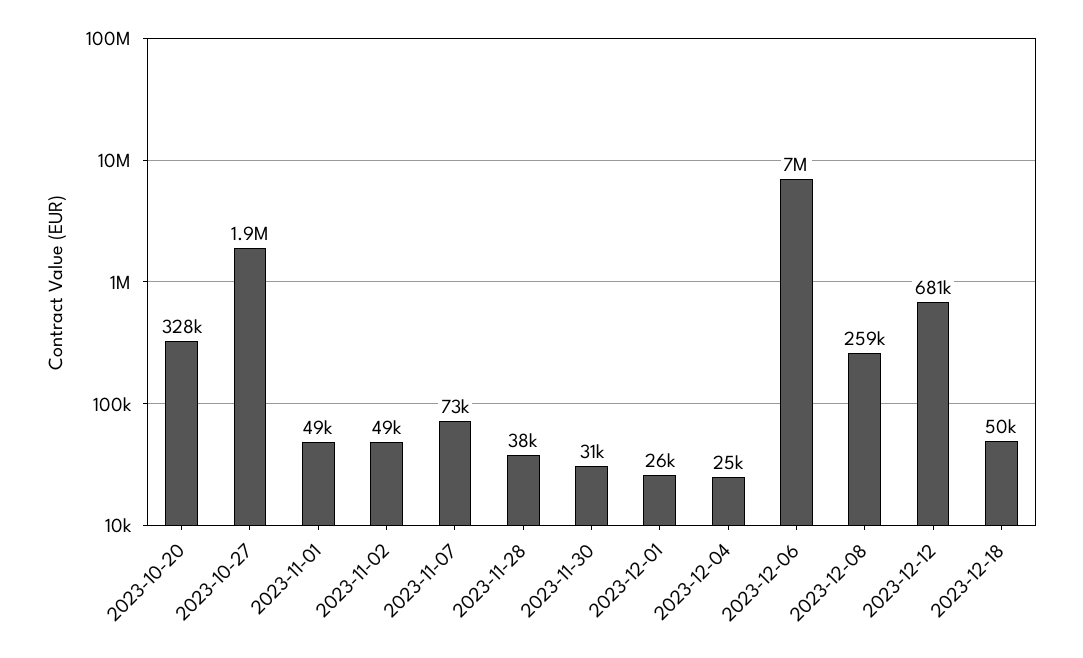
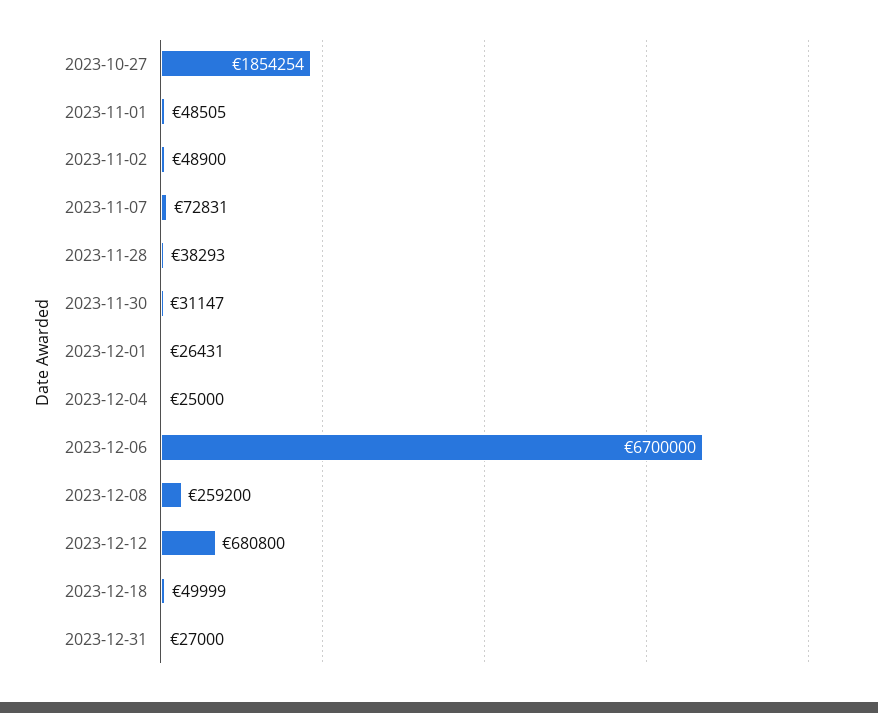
2023-10-20: 328000 -> none
2023-12-06: 7000000 -> 6700000
2023-12-31: none -> 27000

